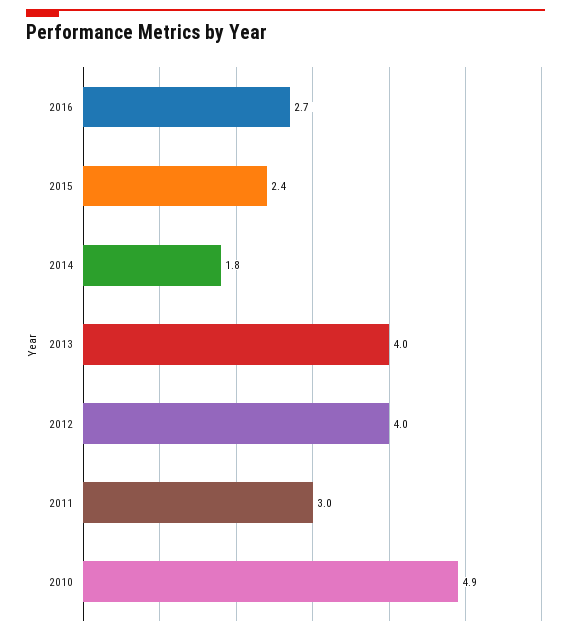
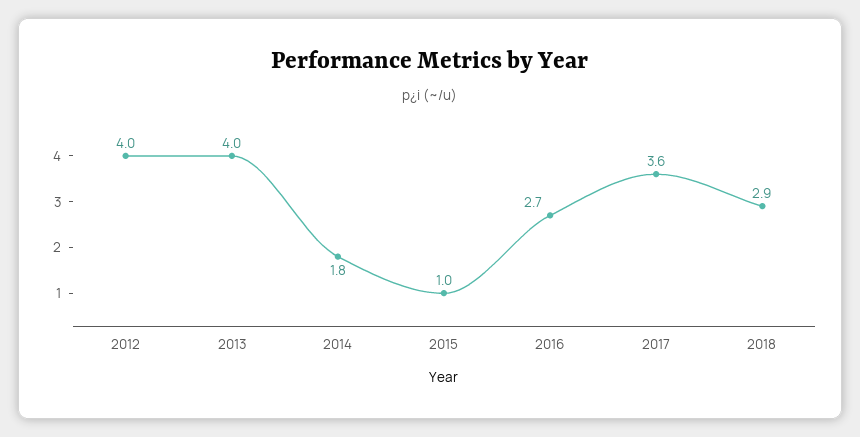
2015: 2.4 -> 1
2011: 3 -> none
2010: 4.9 -> none
2017: none -> 3.6
2018: none -> 2.9

